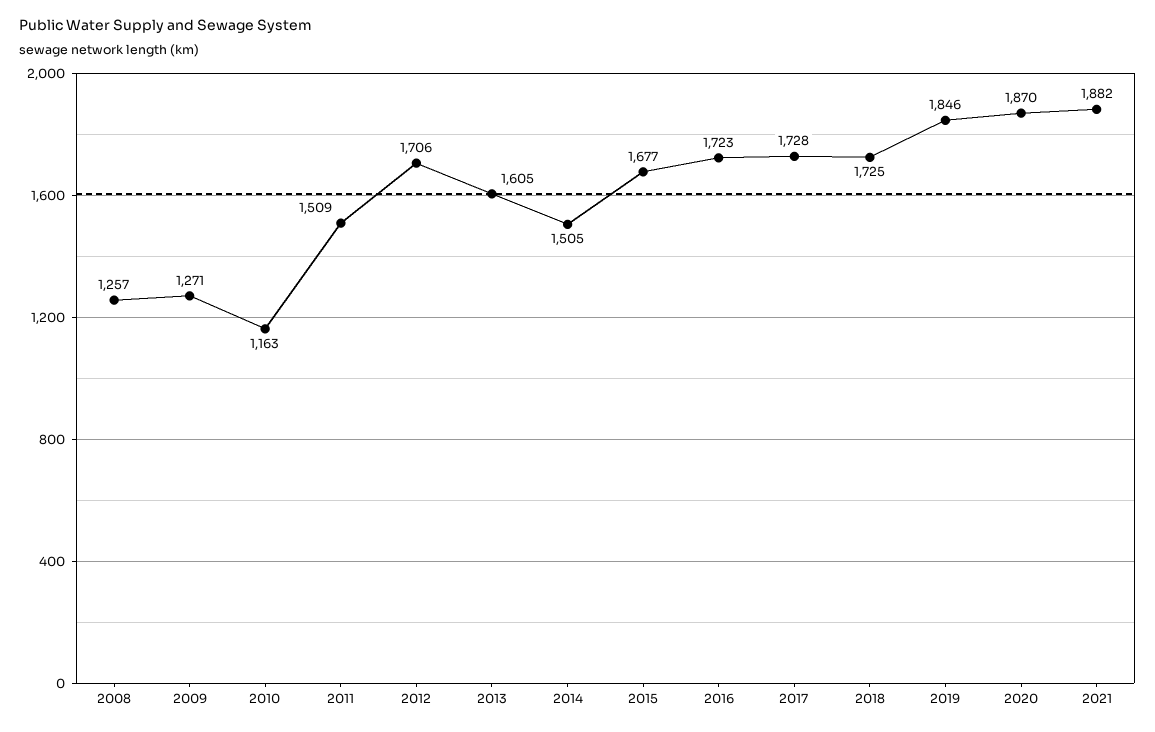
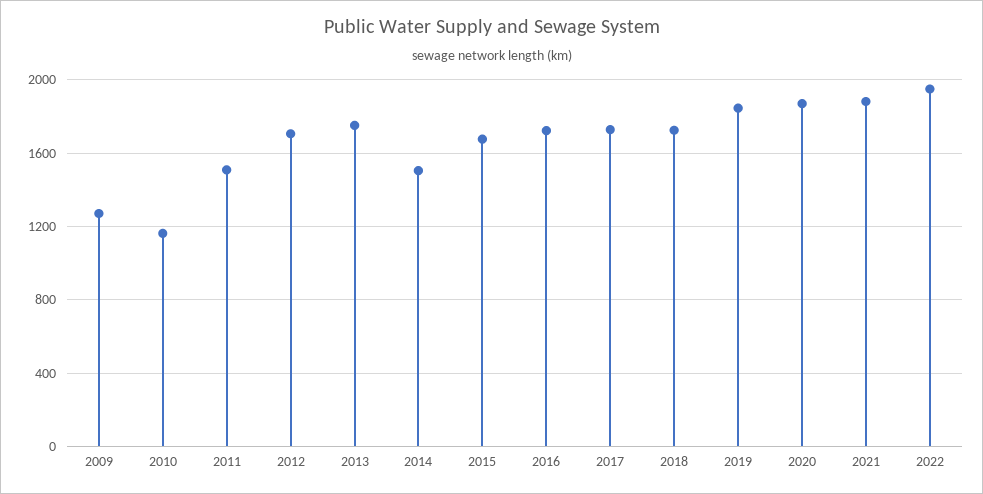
2008: 1257 -> none
2013: 1605 -> 1750
2022: none -> 1950

